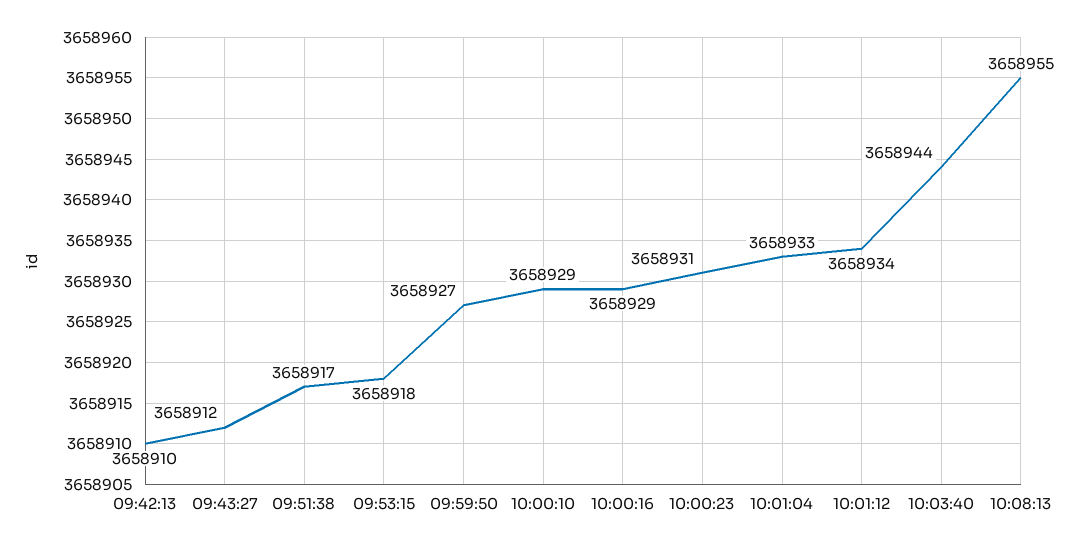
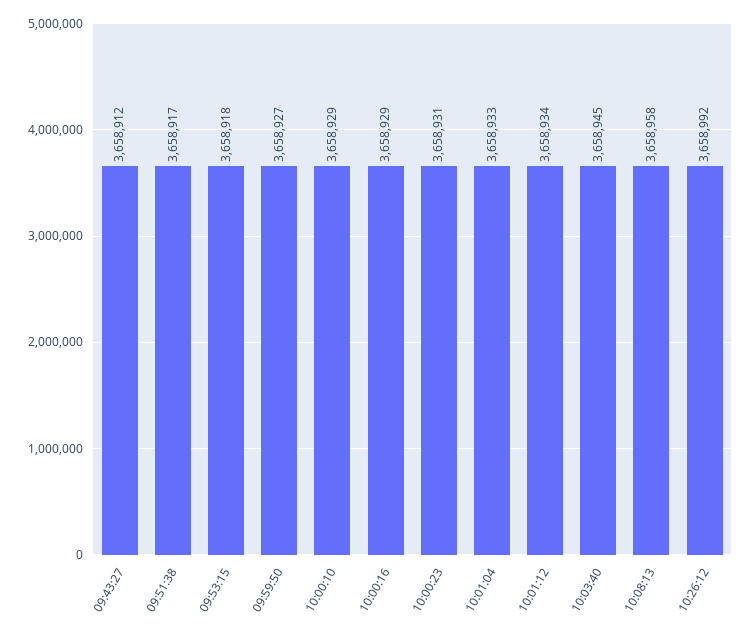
09:42:13: 3658910 -> none
10:03:40: 3658944 -> 3658945
10:08:13: 3658955 -> 3658958
10:26:12: none -> 3658992

